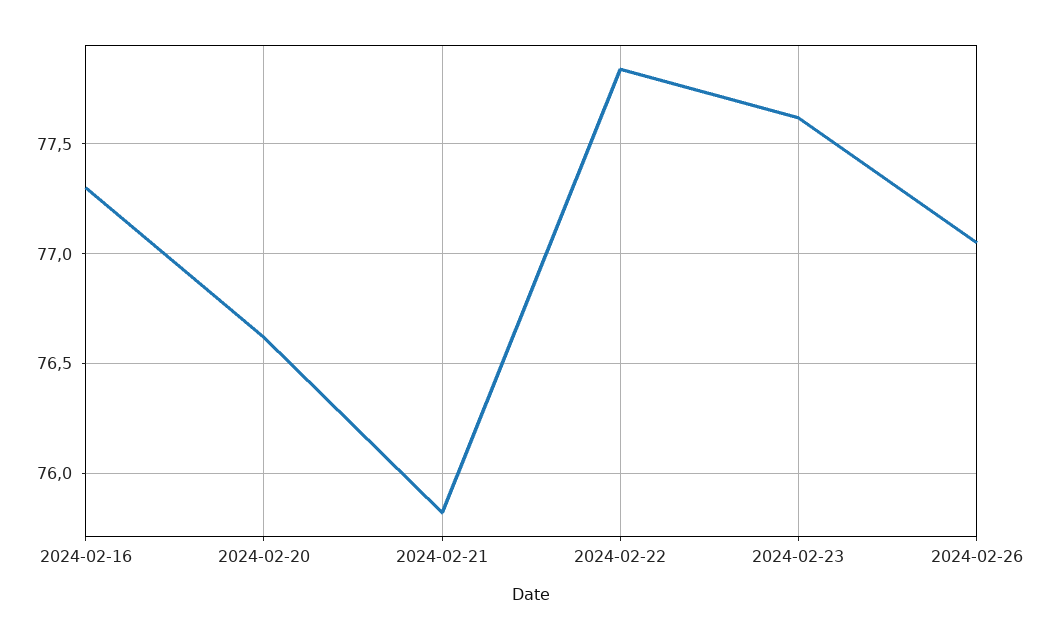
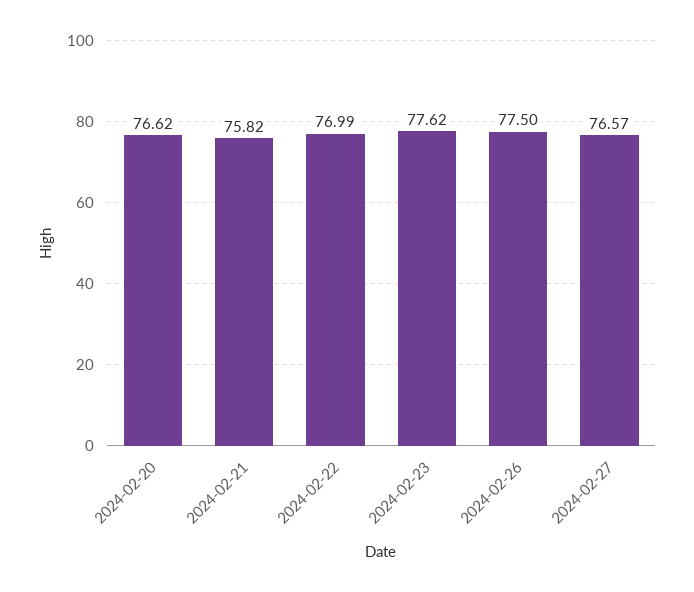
2024-02-16: 77.3 -> none
2024-02-22: 77.85 -> 76.99
2024-02-26: 77.05 -> 77.5
2024-02-27: none -> 76.57

